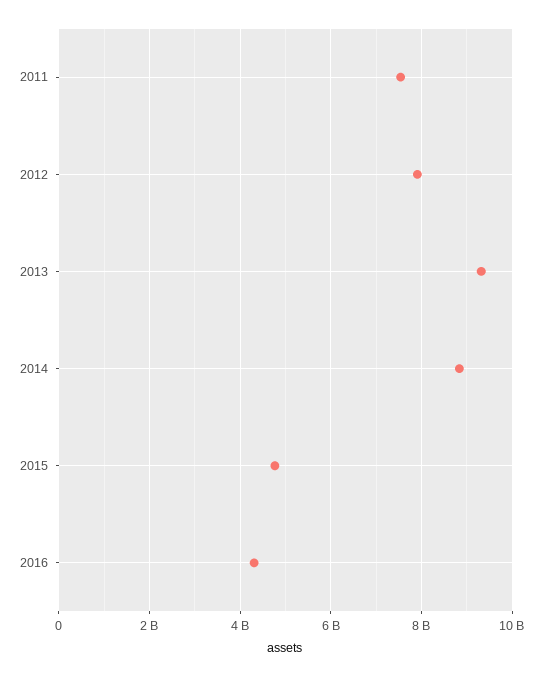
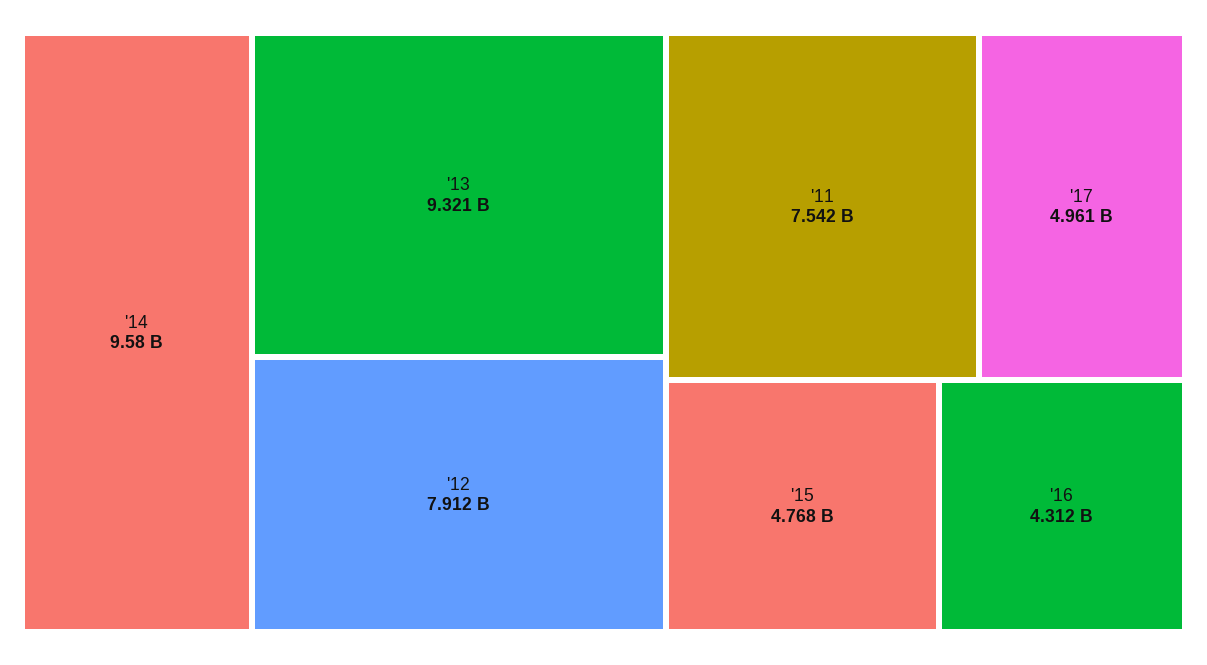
2014: 8800000000 -> 9580000000
'17: none -> 4961000000

